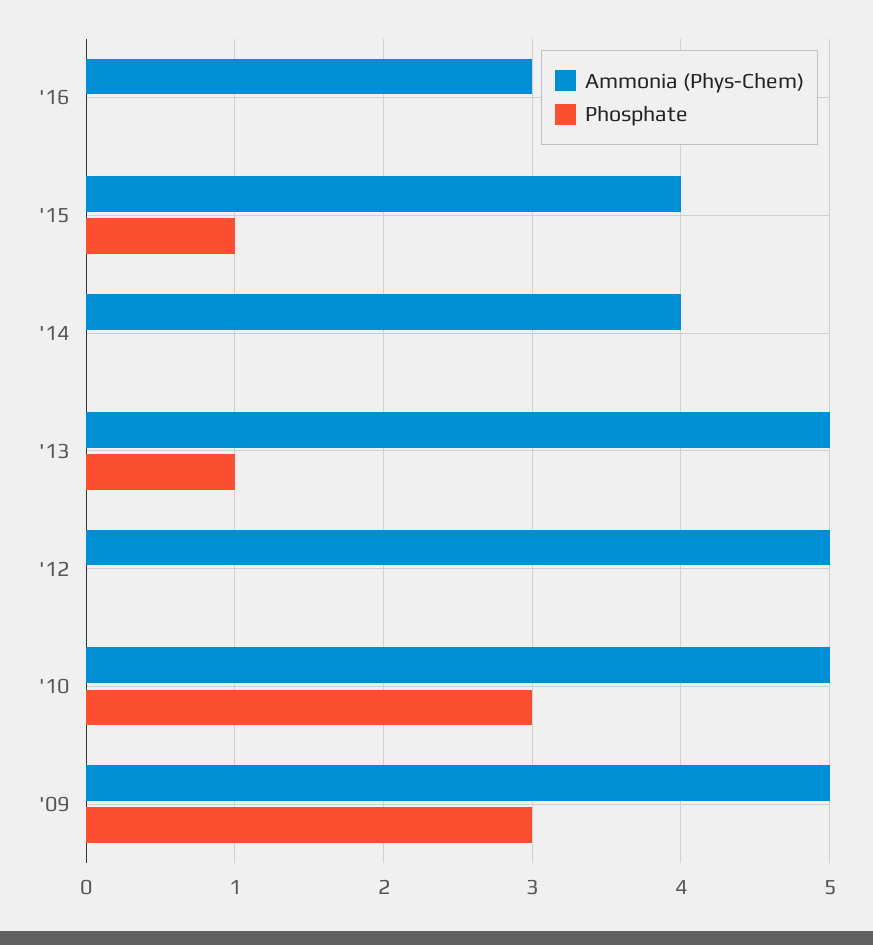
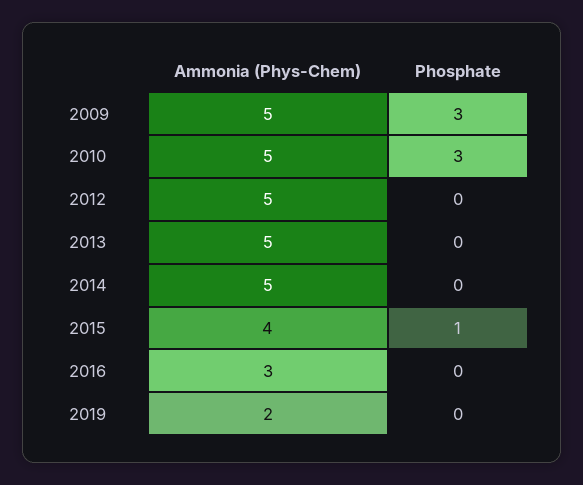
Ammonia (Phys-Chem), '14: 4 -> 5
Phosphate, '13: 1 -> 0
Ammonia (Phys-Chem), 2019: none -> 2
Phosphate, 2019: none -> 0

